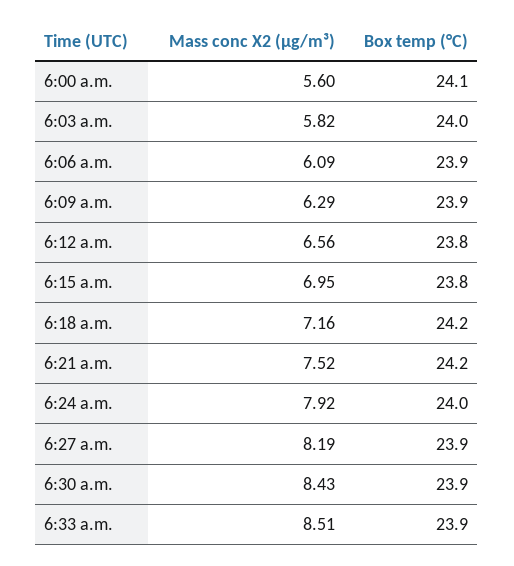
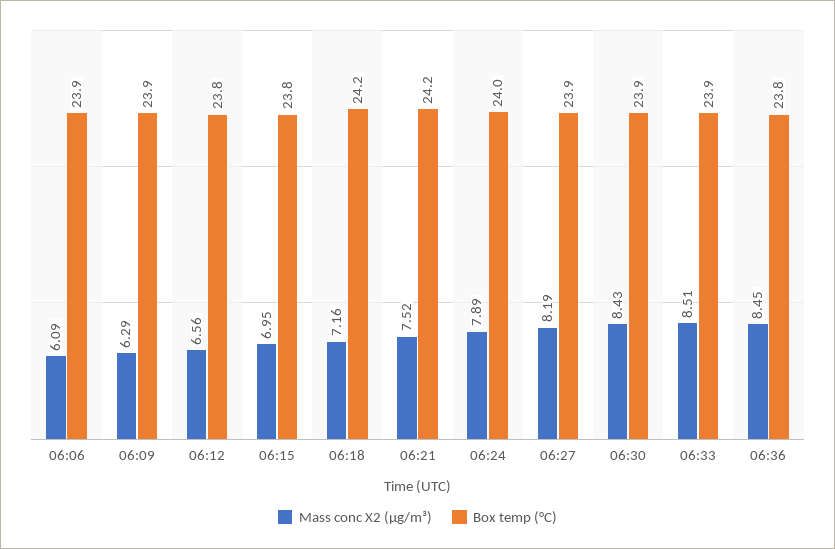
Mass conc X2 (μg/m³), 6:00 a.m.: 5.6 -> none
Box temp (°C), 6:00 a.m.: 24.1 -> none
Mass conc X2 (μg/m³), 6:03 a.m.: 5.82 -> none
Box temp (°C), 6:03 a.m.: 24 -> none
Mass conc X2 (μg/m³), 6:24 a.m.: 7.92 -> 7.89
Mass conc X2 (μg/m³), 06:36: none -> 8.45
Box temp (°C), 06:36: none -> 23.8

